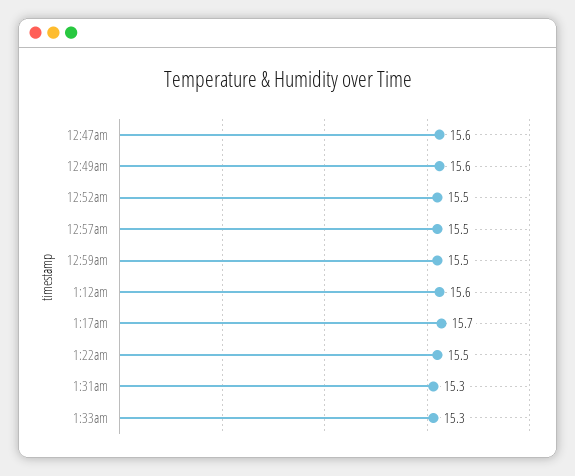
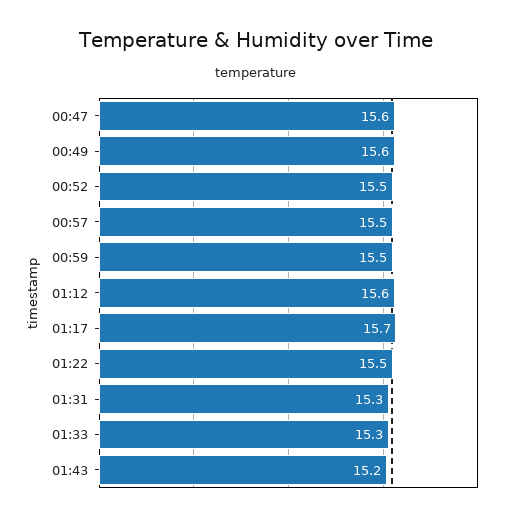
01:43: none -> 15.2

